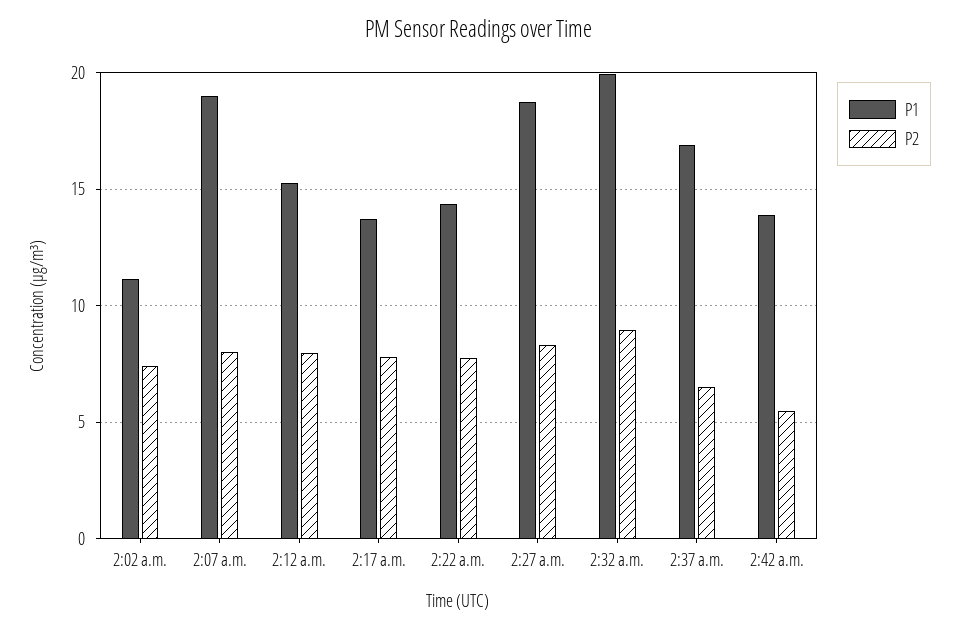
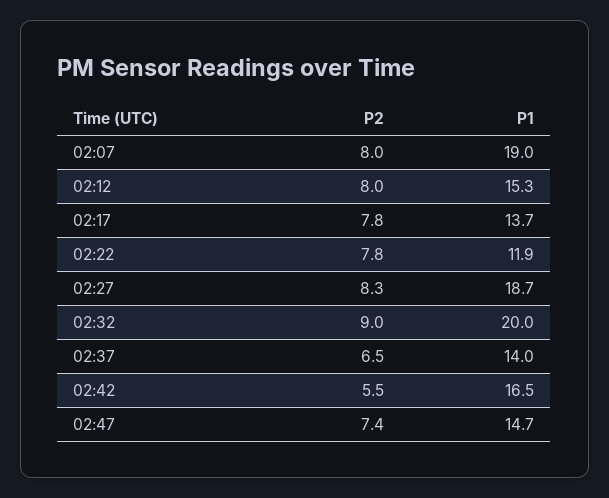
P1, 2:02 a.m.: 11 -> none
P2, 2:02 a.m.: 7.5 -> none
P1, 2:22 a.m.: 14.5 -> 11.9
P1, 2:37 a.m.: 17 -> 14
P1, 2:42 a.m.: 14 -> 16.5
P2, 02:47: none -> 7.4
P1, 02:47: none -> 14.7

